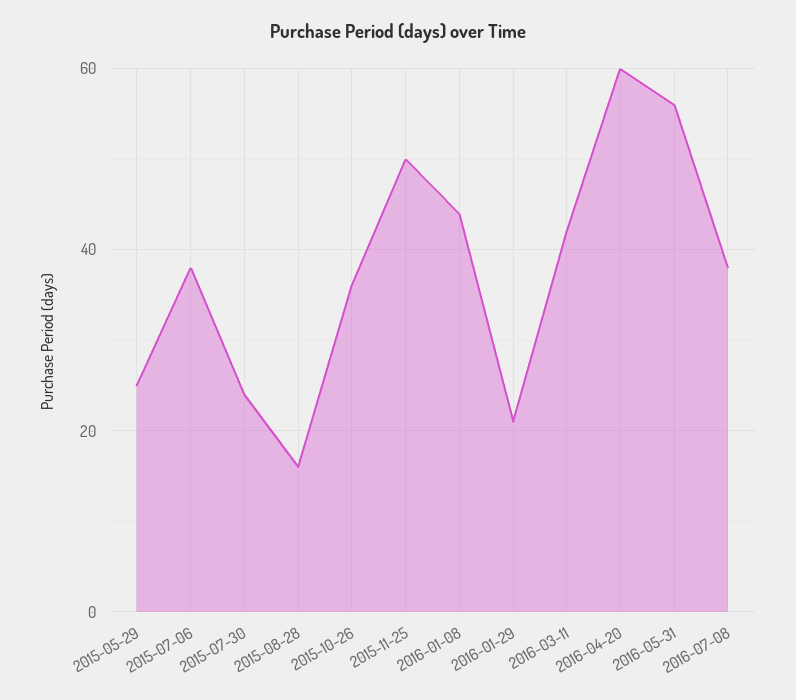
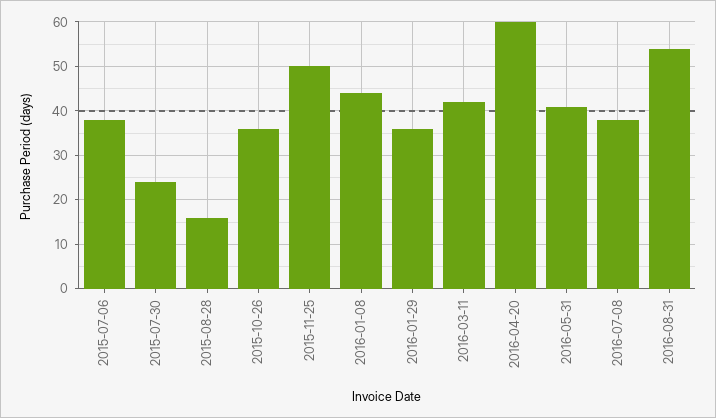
2015-05-29: 25 -> none
2016-01-29: 20 -> 35
2016-05-31: 55 -> 40
2016-08-31: none -> 55

